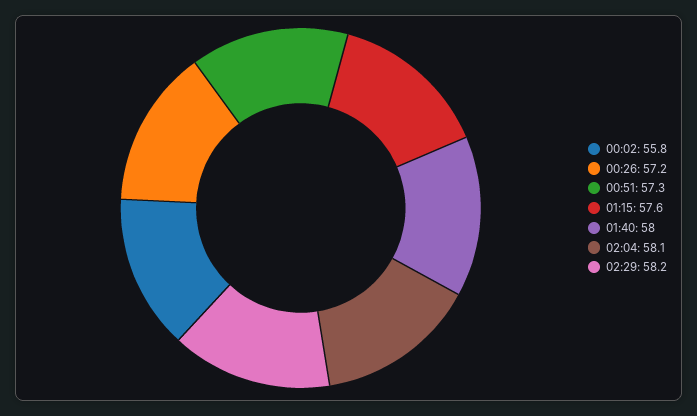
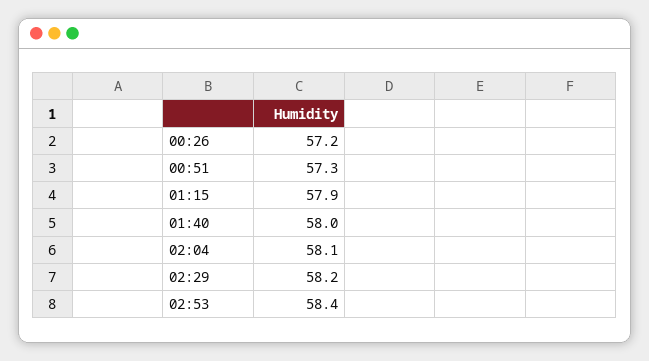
00:02: 55.8 -> none
01:15: 57.6 -> 57.9
02:53: none -> 58.4

